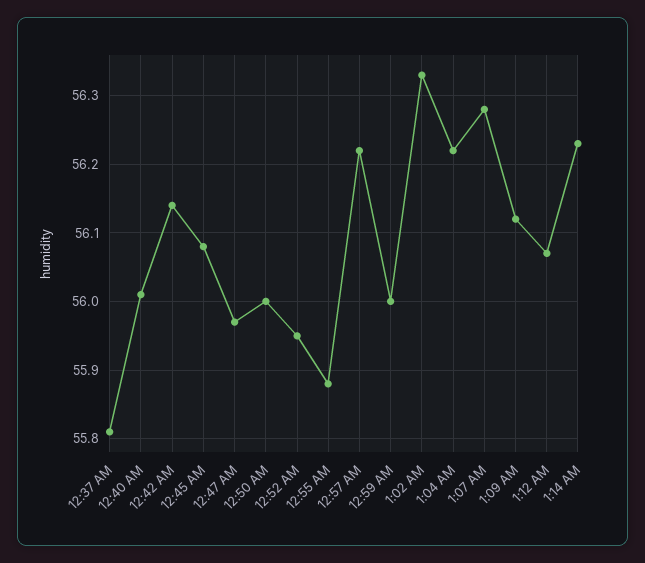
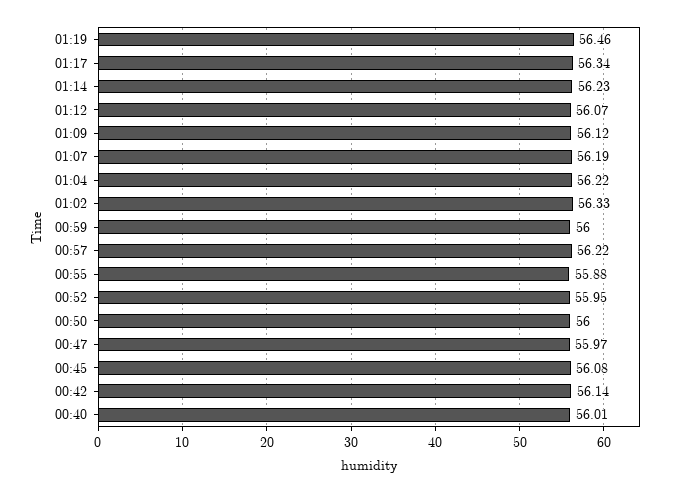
12:37 AM: 55.81 -> none
1:07 AM: 56.28 -> 56.19
01:19: none -> 56.46
01:17: none -> 56.34

